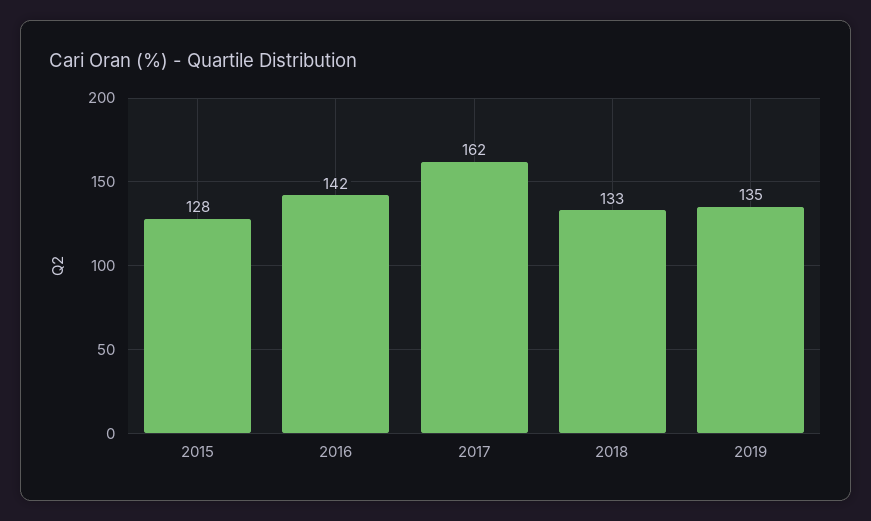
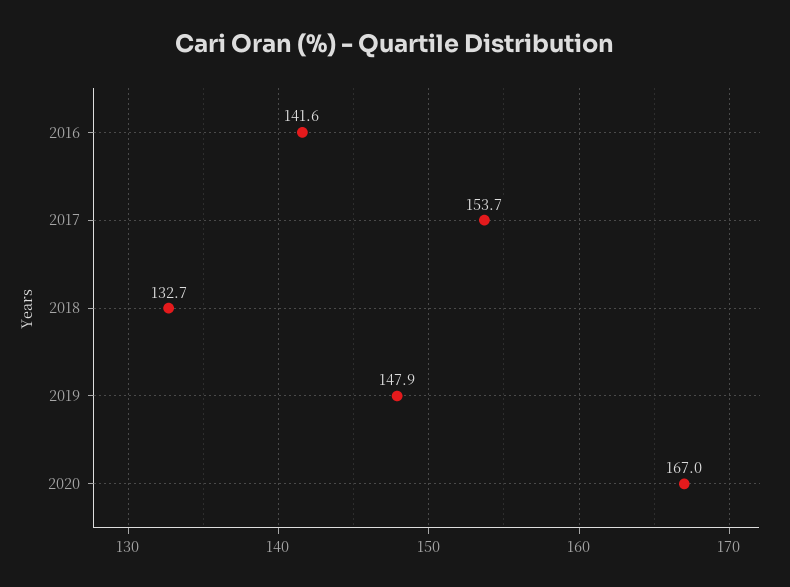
2015: 128 -> none
2017: 162 -> 153.7
2019: 135 -> 147.9
2020: none -> 167

